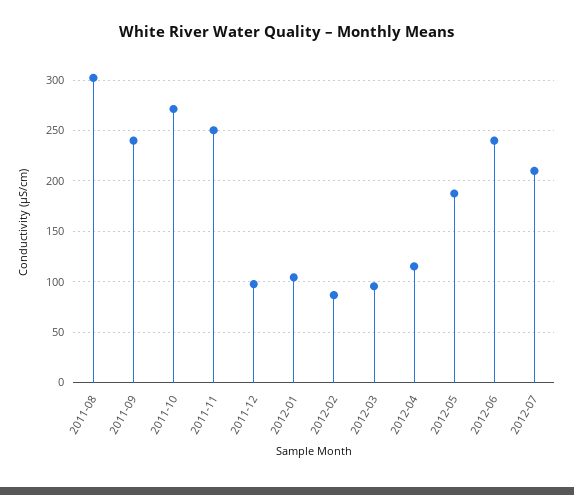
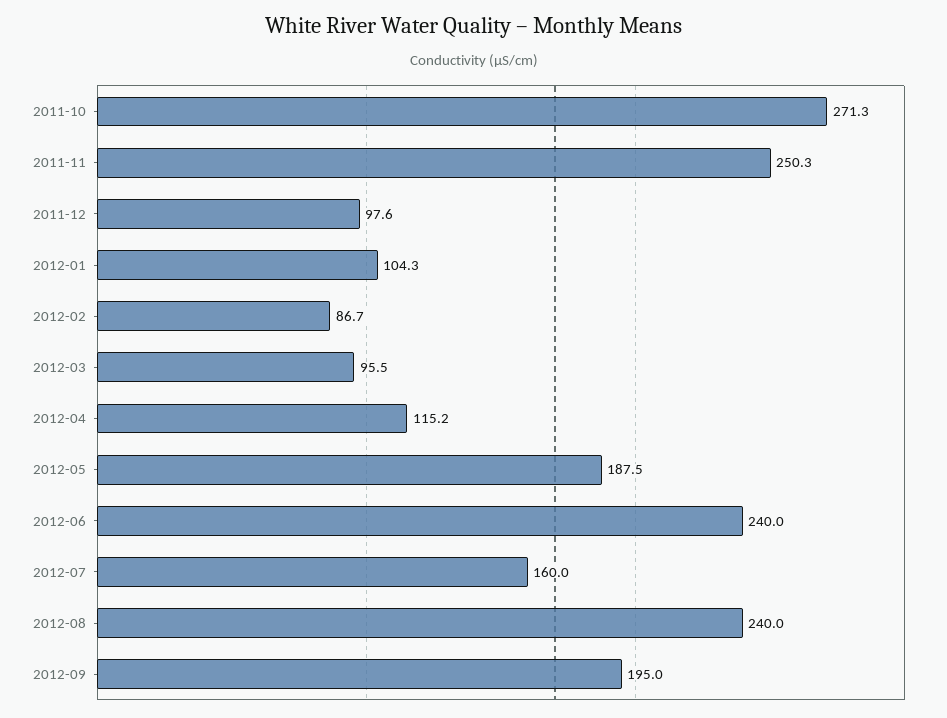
2011-08: 300 -> none
2011-09: 240 -> none
2012-07: 210 -> 160
2012-08: none -> 240
2012-09: none -> 195

